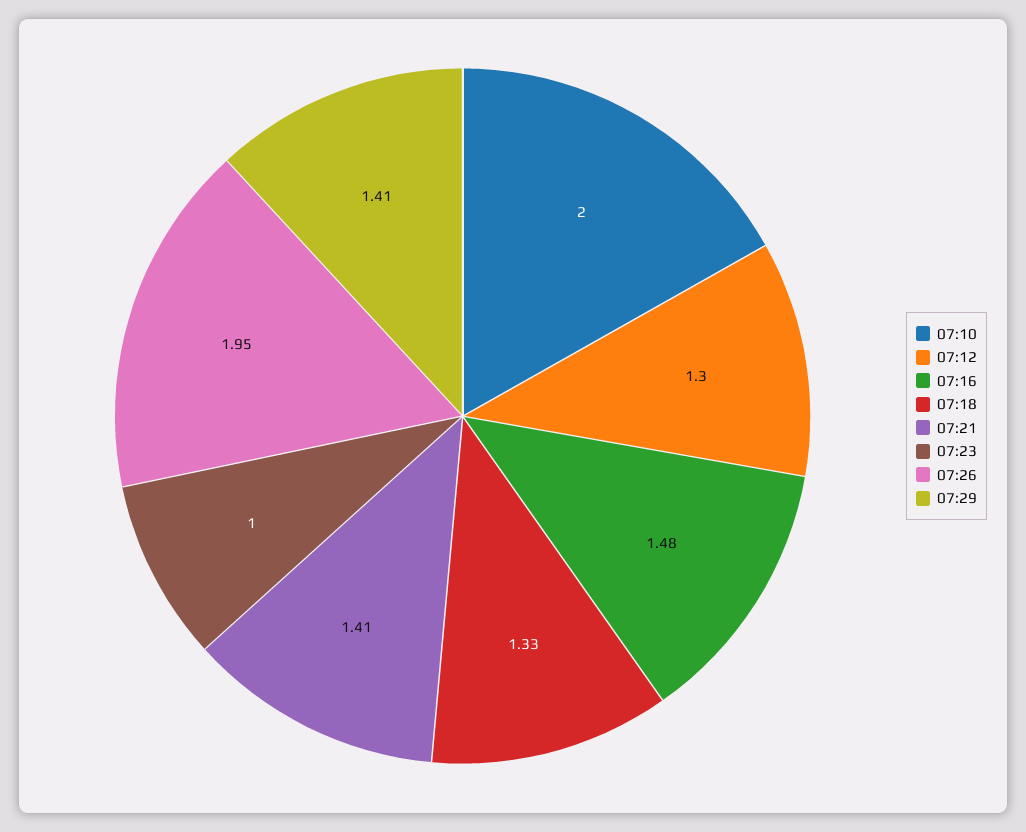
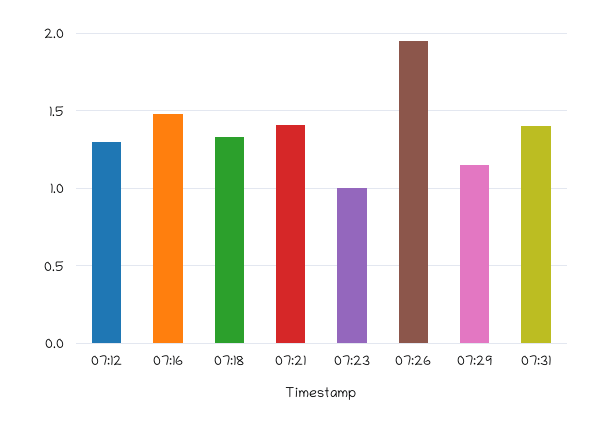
07:10: 2 -> none
07:29: 1.41 -> 1.15
07:31: none -> 1.4

